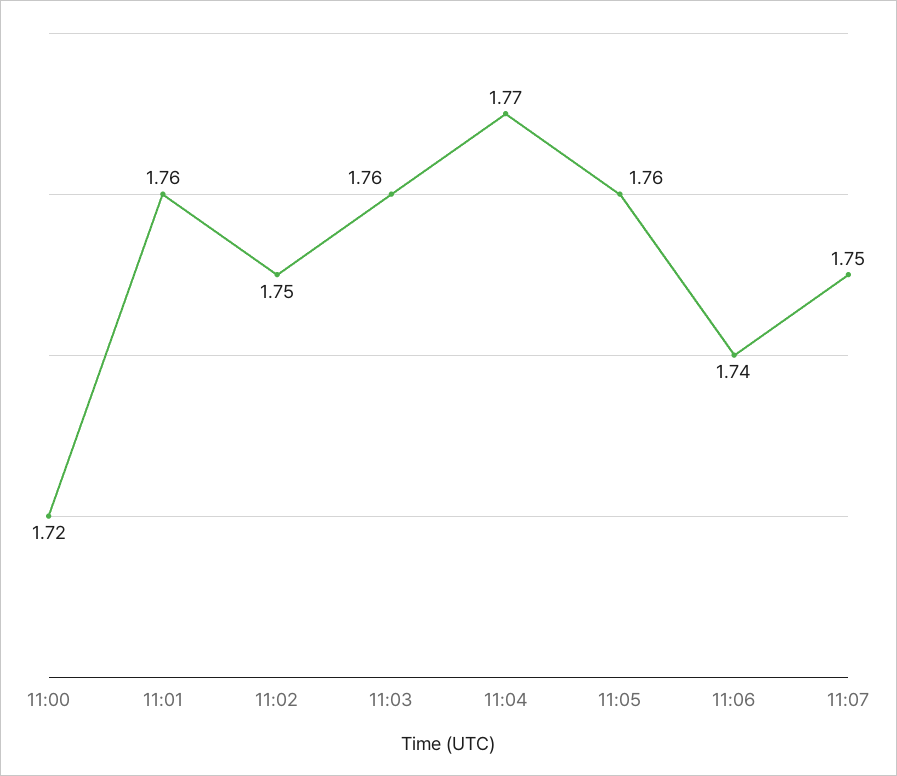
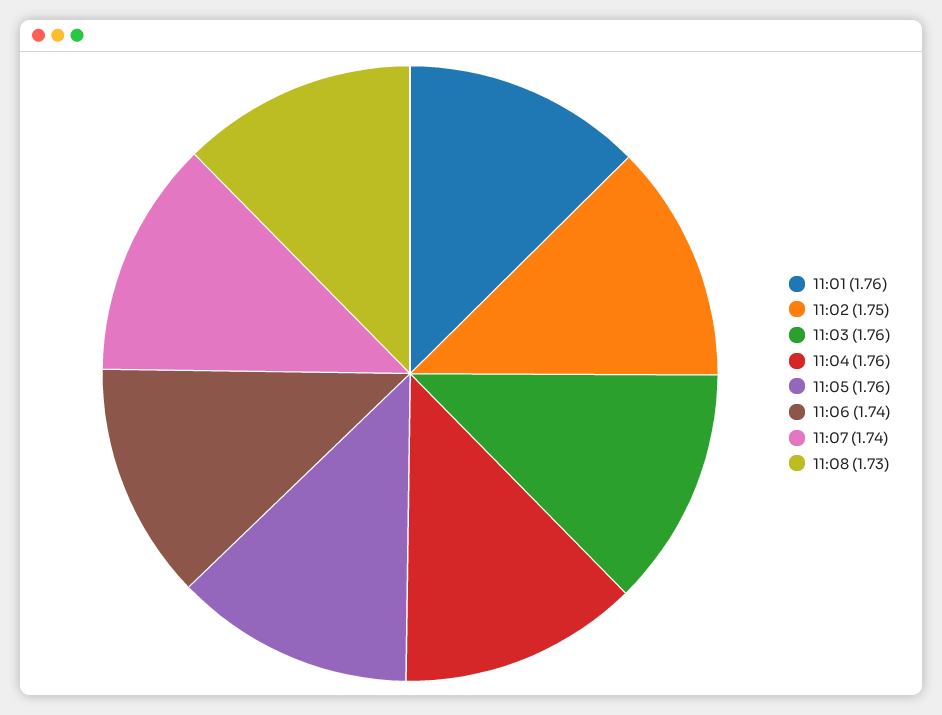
11:00: 1.72 -> none
11:04: 1.77 -> 1.76
11:07: 1.75 -> 1.74
11:08: none -> 1.73

